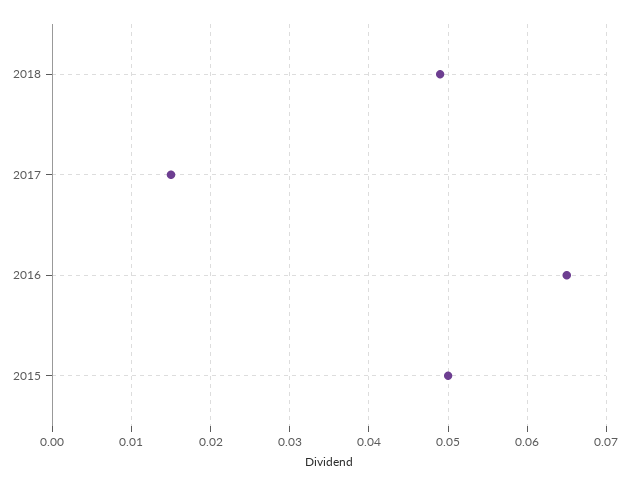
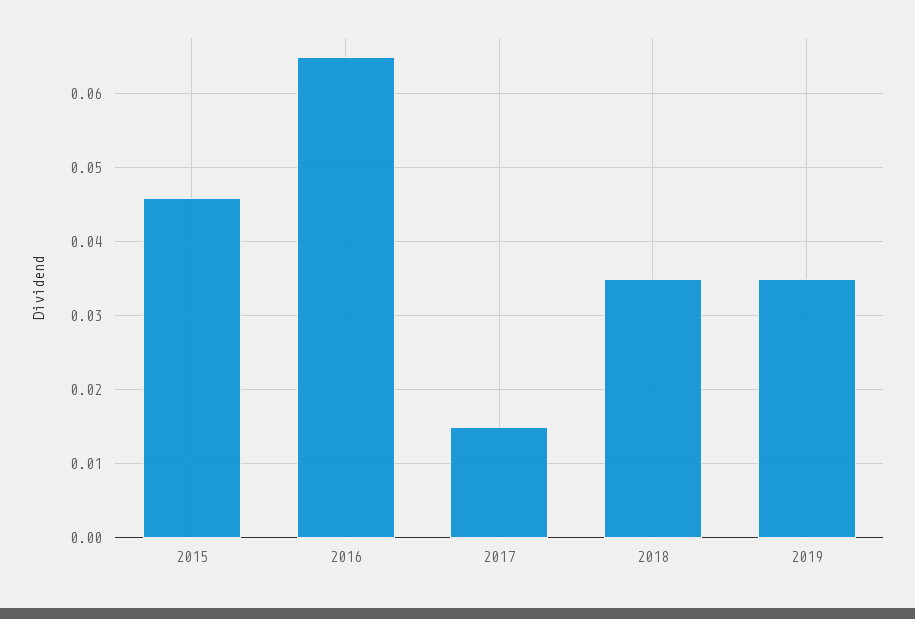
2018: 0.049 -> 0.035
2015: 0.05 -> 0.046
2019: none -> 0.035

